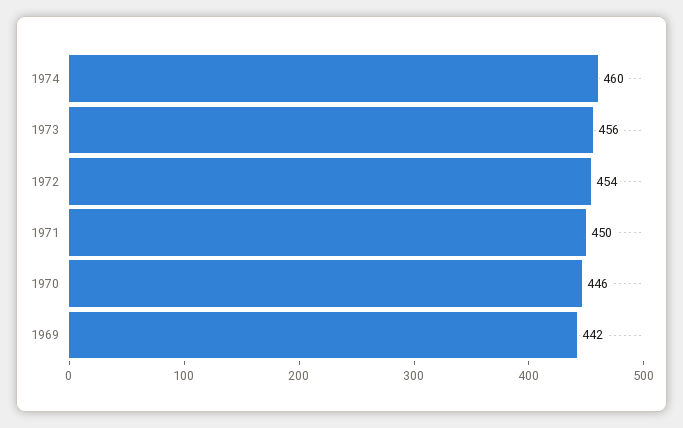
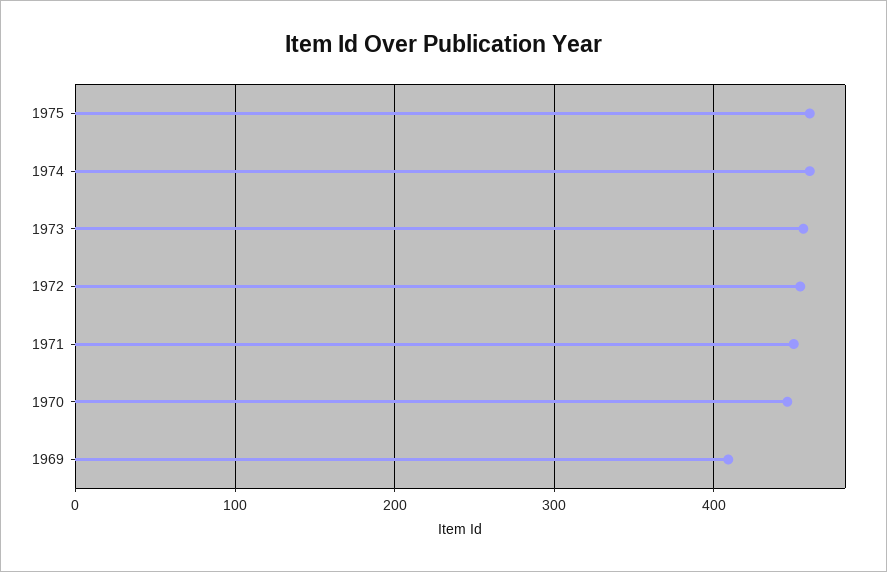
1969: 442 -> 410
1975: none -> 460

